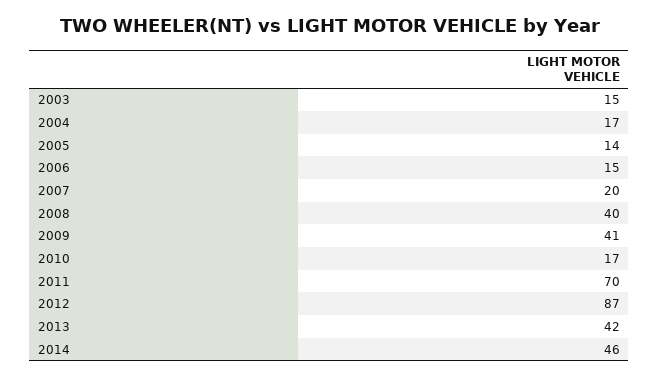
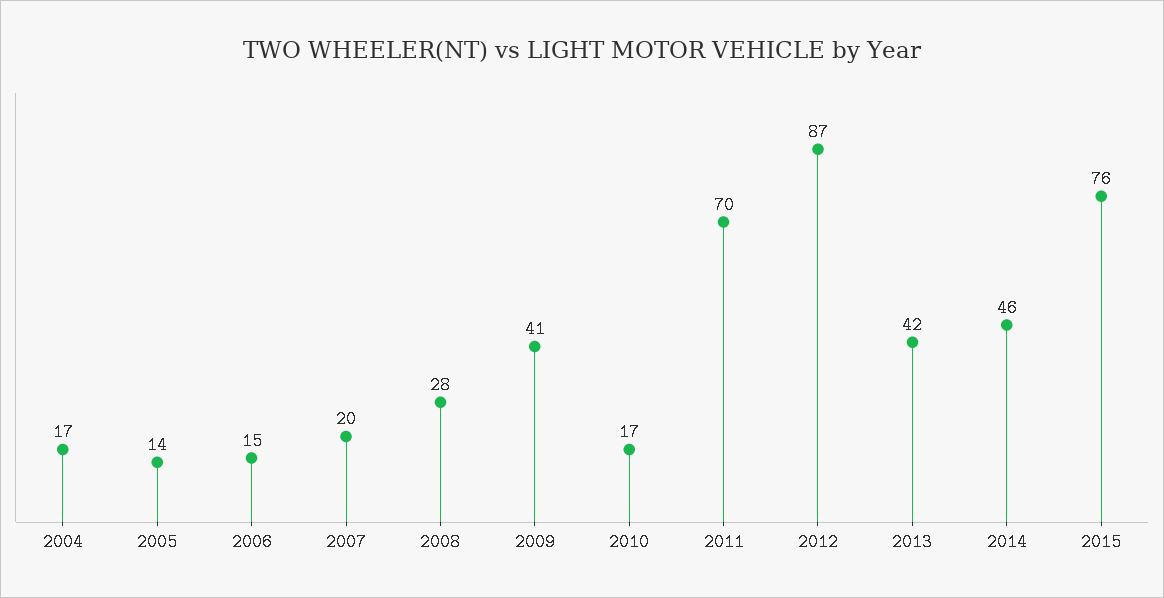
2003: 15 -> none
2008: 40 -> 28
2015: none -> 76

